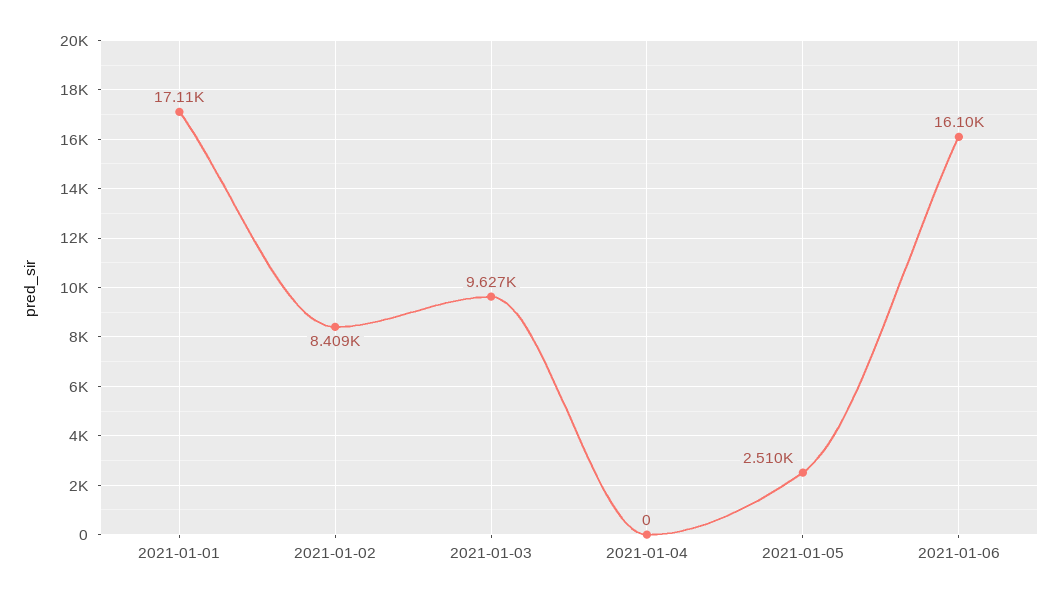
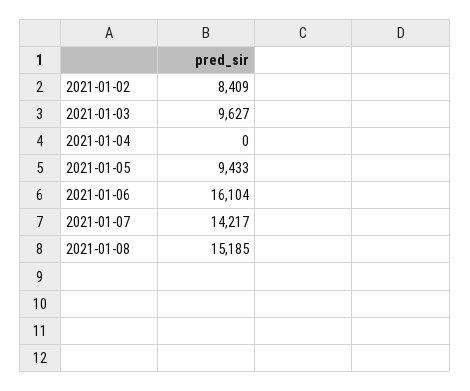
2021-01-01: 17110 -> none
2021-01-05: 2510 -> 9433
2021-01-07: none -> 14217
2021-01-08: none -> 15185

